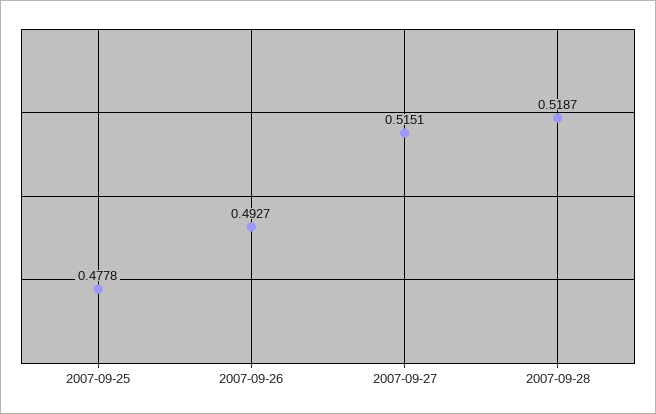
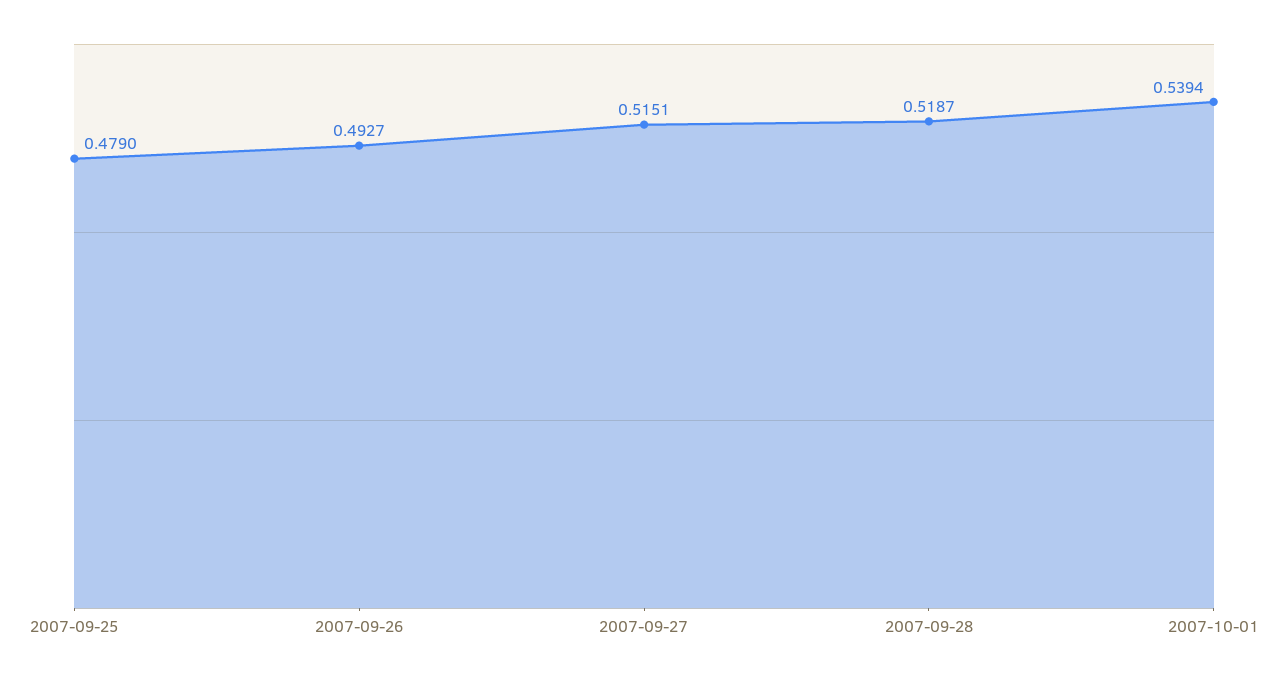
2007-09-25: 0.4778 -> 0.479
2007-10-01: none -> 0.5394

